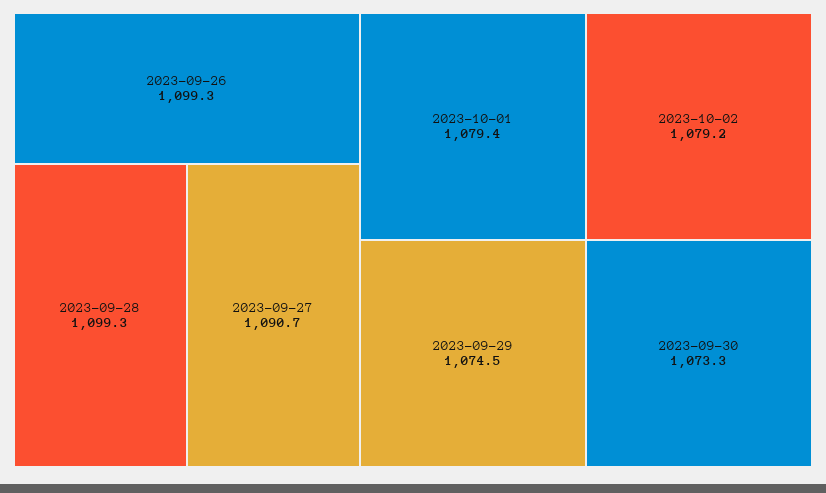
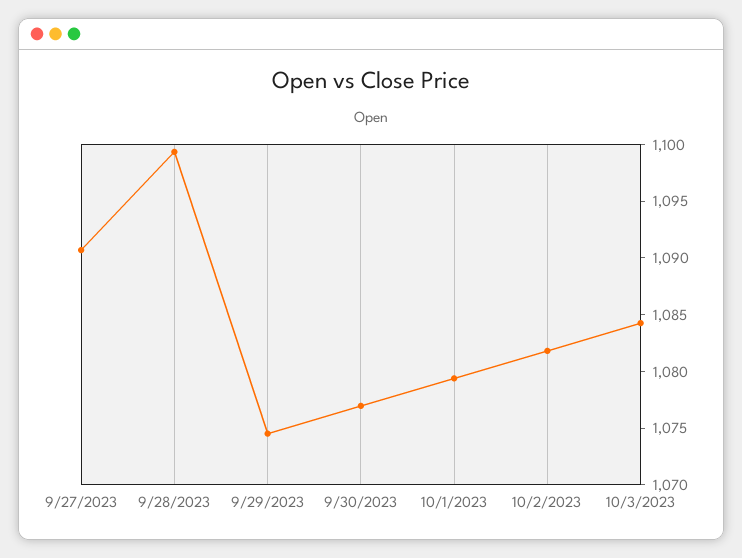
2023-09-26: 1099.3 -> none
2023-10-02: 1079.2 -> 1082
2023-09-30: 1073.3 -> 1077
10/3/2023: none -> 1084

